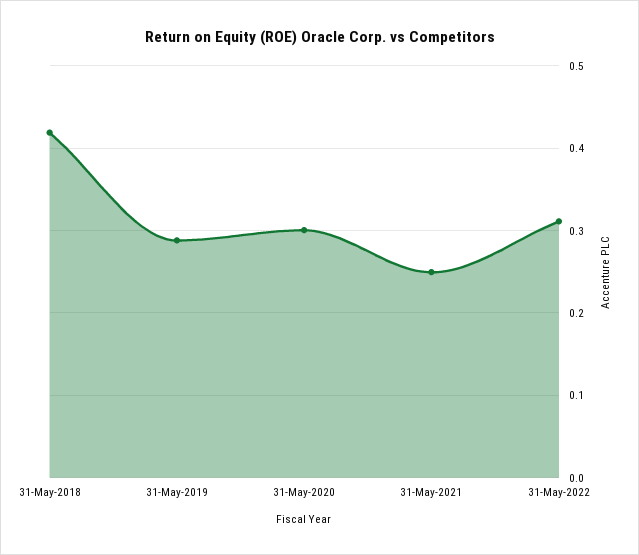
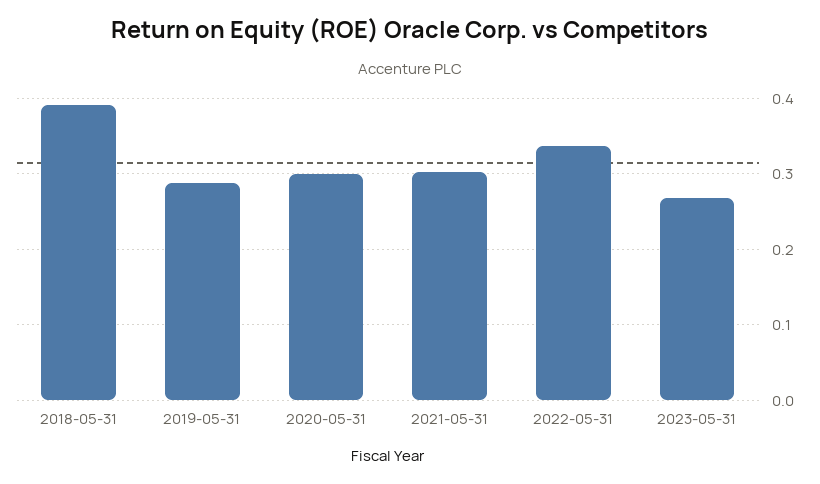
31-May-2018: 0.42 -> 0.39
31-May-2021: 0.25 -> 0.3
31-May-2022: 0.31 -> 0.34
2023-05-31: none -> 0.27

